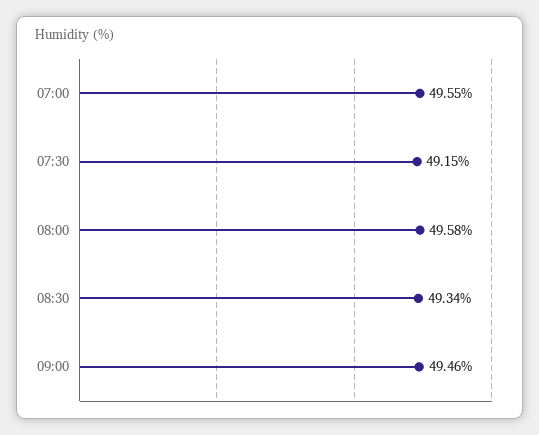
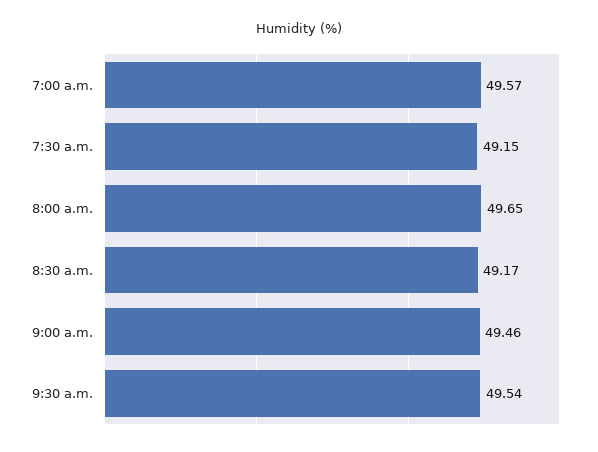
07:00: 49.55 -> 49.57
08:00: 49.58 -> 49.65
08:30: 49.34 -> 49.17
9:30 a.m.: none -> 49.54

